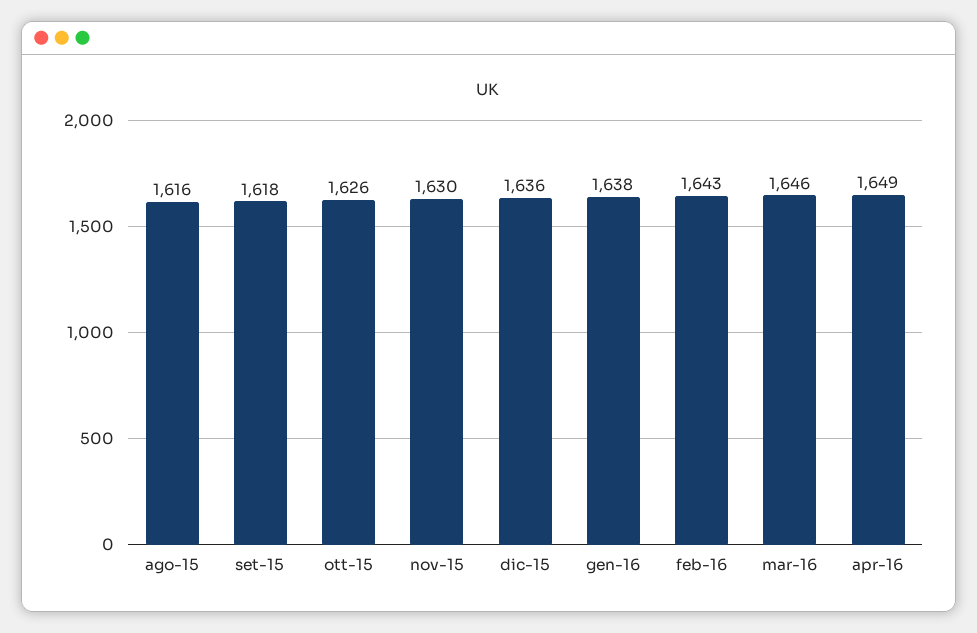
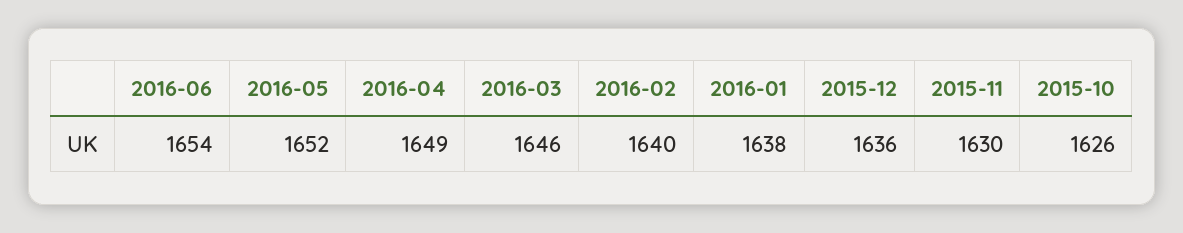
ago-15: 1616 -> none
set-15: 1618 -> none
feb-16: 1643 -> 1640
2016-06: none -> 1654
2016-05: none -> 1652

